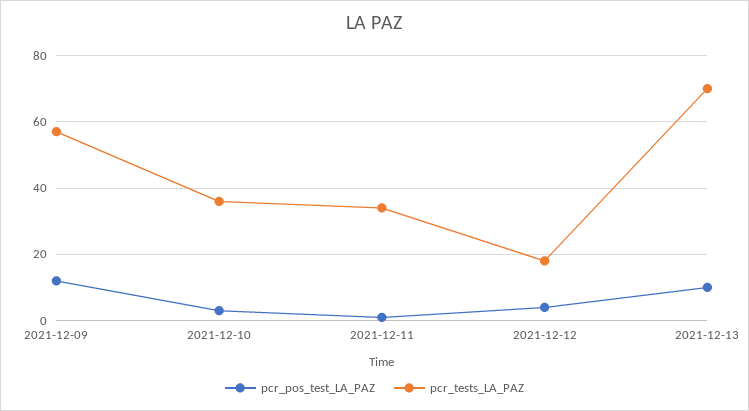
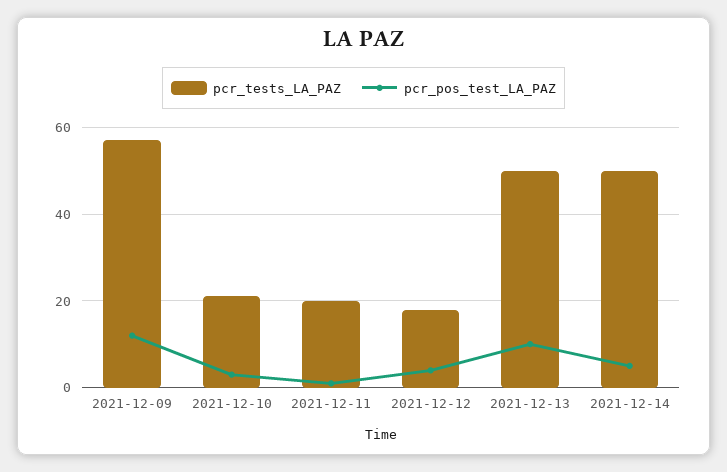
pcr_tests_LA_PAZ, 2021-12-10: 35 -> 20
pcr_tests_LA_PAZ, 2021-12-11: 35 -> 20
pcr_tests_LA_PAZ, 2021-12-13: 70 -> 50
pcr_tests_LA_PAZ, 2021-12-14: none -> 50
pcr_pos_test_LA_PAZ, 2021-12-14: none -> 5

